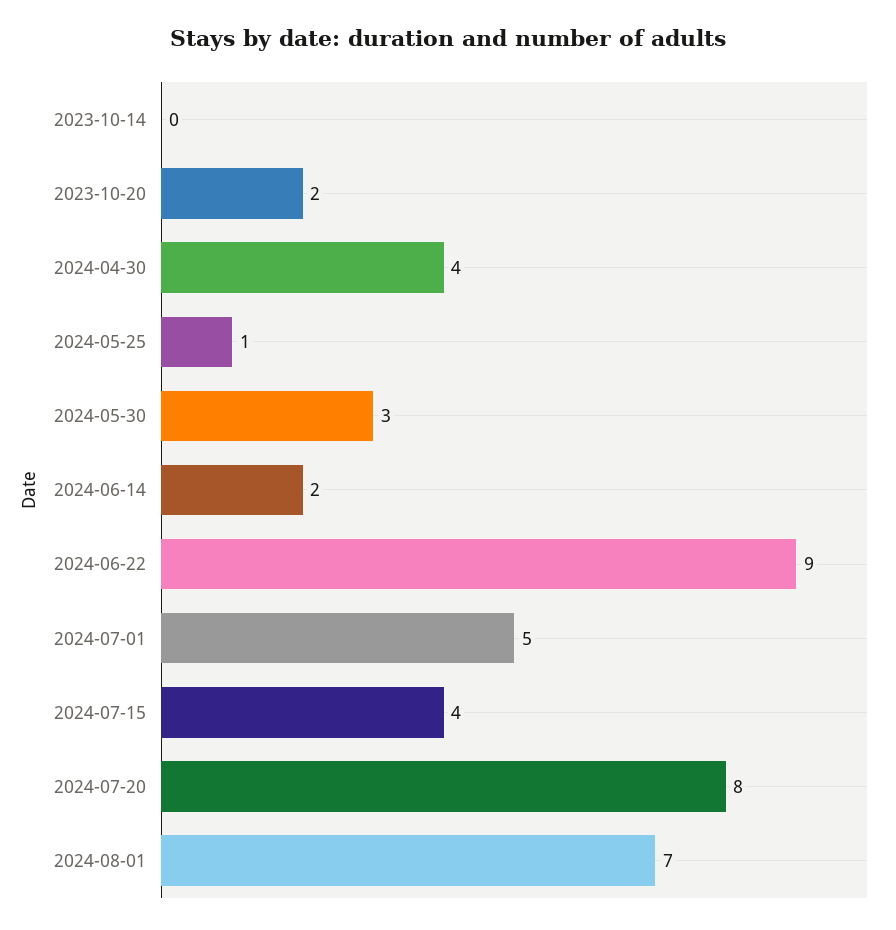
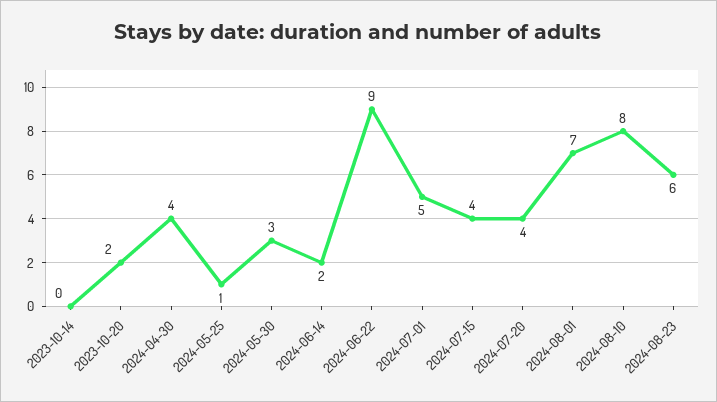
2024-07-20: 8 -> 4
2024-08-10: none -> 8
2024-08-23: none -> 6

